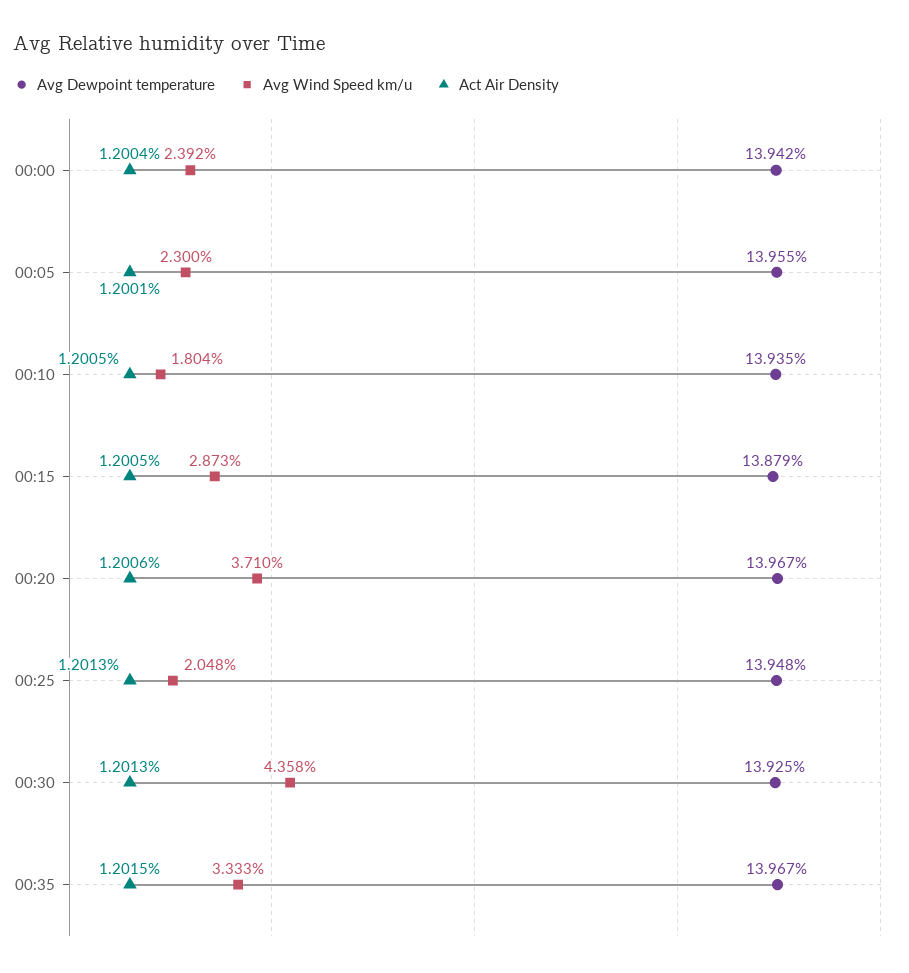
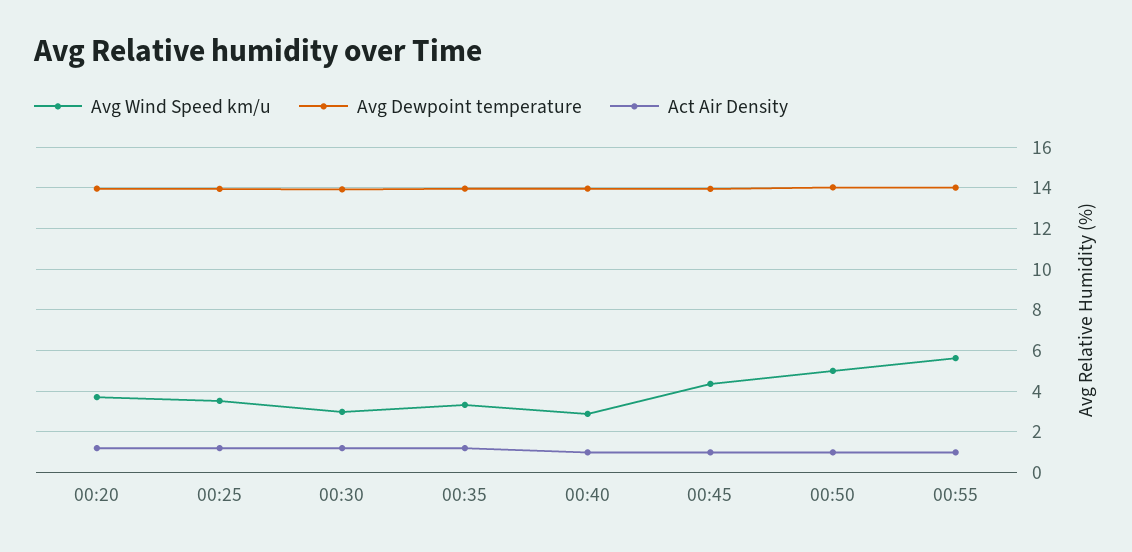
Avg Dewpoint temperature, 00:00: 13.942 -> none
Avg Wind Speed km/u, 00:00: 2.392 -> none
Act Air Density, 00:00: 1.2004 -> none
Avg Dewpoint temperature, 00:05: 13.955 -> none
Avg Wind Speed km/u, 00:05: 2.3 -> none
Act Air Density, 00:05: 1.2001 -> none
Avg Dewpoint temperature, 00:10: 13.935 -> none
Avg Wind Speed km/u, 00:10: 1.804 -> none
Act Air Density, 00:10: 1.2005 -> none
Avg Dewpoint temperature, 00:15: 13.879 -> none
Avg Wind Speed km/u, 00:15: 2.873 -> none
Act Air Density, 00:15: 1.2005 -> none
Avg Wind Speed km/u, 00:25: 2.048 -> 3.5
Avg Wind Speed km/u, 00:30: 4.358 -> 3
Avg Wind Speed km/u, 00:40: none -> 3
Avg Dewpoint temperature, 00:40: none -> 14
Act Air Density, 00:40: none -> 1
Avg Wind Speed km/u, 00:45: none -> 4.5
Avg Dewpoint temperature, 00:45: none -> 14
Act Air Density, 00:45: none -> 1
Avg Wind Speed km/u, 00:50: none -> 5
Avg Dewpoint temperature, 00:50: none -> 14
Act Air Density, 00:50: none -> 1
Avg Wind Speed km/u, 00:55: none -> 5.5
Avg Dewpoint temperature, 00:55: none -> 14
Act Air Density, 00:55: none -> 1

